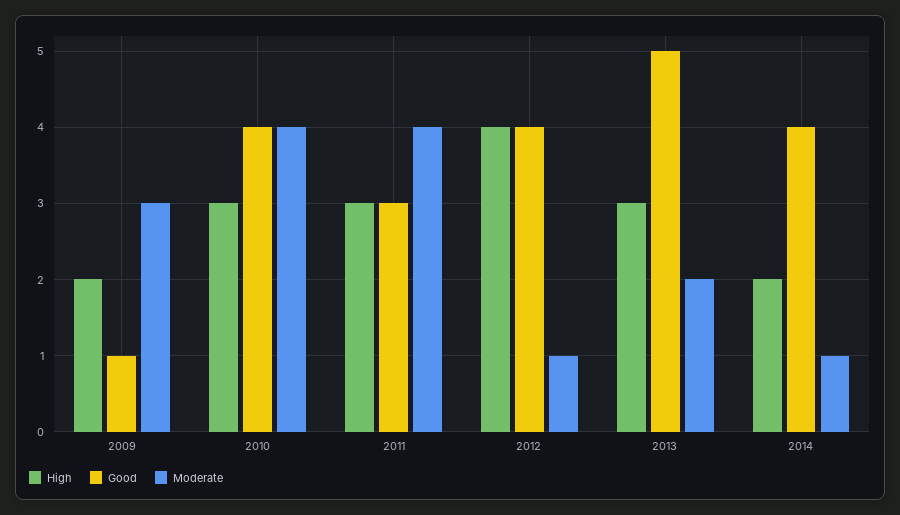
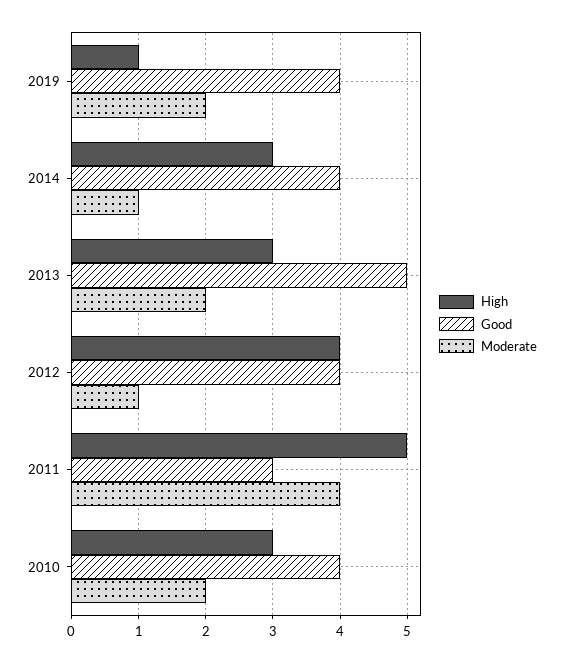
High, 2009: 2 -> none
Good, 2009: 1 -> none
Moderate, 2009: 3 -> none
Moderate, 2010: 4 -> 2
High, 2011: 3 -> 5
High, 2014: 2 -> 3
High, 2019: none -> 1
Good, 2019: none -> 4
Moderate, 2019: none -> 2

